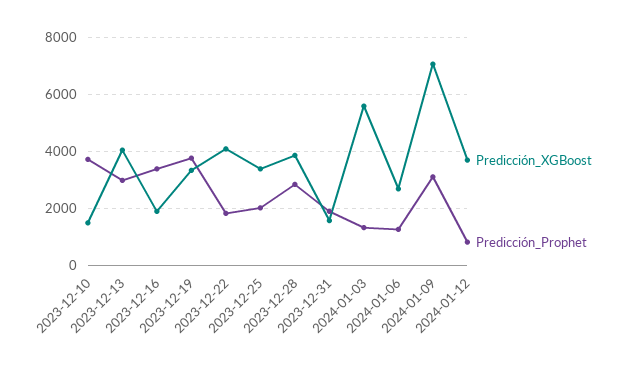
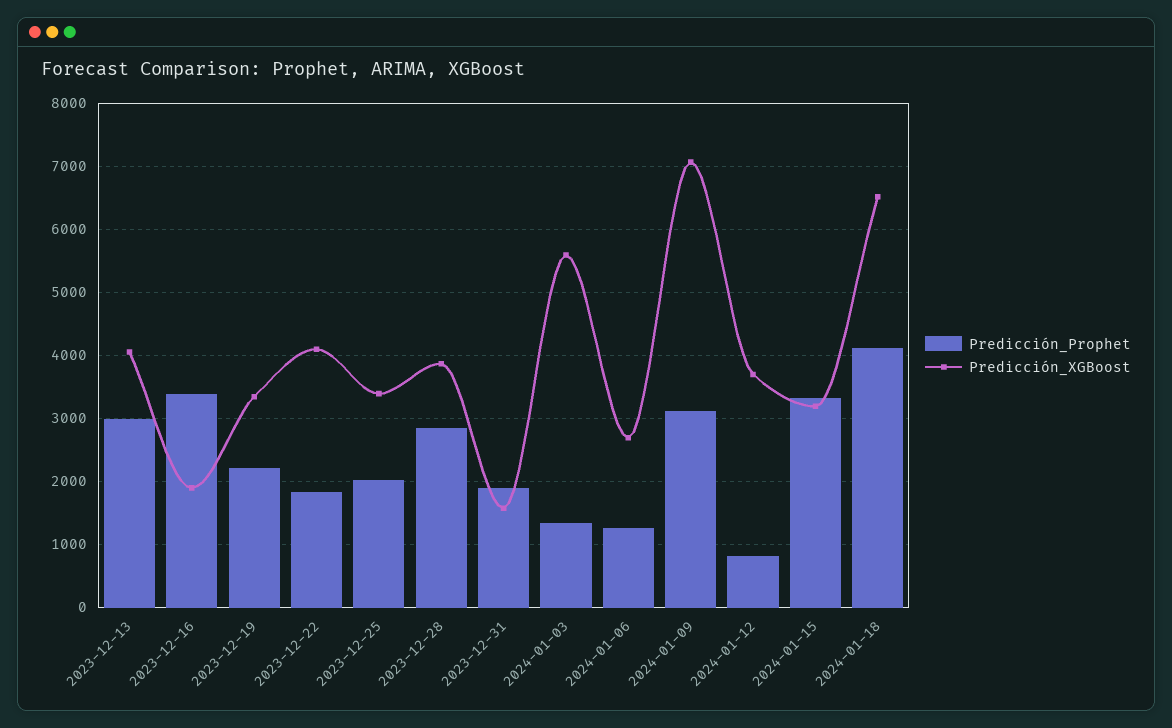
Predicción_XGBoost, 2023-12-10: 1500 -> none
Predicción_Prophet, 2023-12-10: 3750 -> none
Predicción_Prophet, 2023-12-19: 3750 -> 2200
Predicción_Prophet, 2024-01-15: none -> 3300
Predicción_XGBoost, 2024-01-15: none -> 3200
Predicción_Prophet, 2024-01-18: none -> 4100
Predicción_XGBoost, 2024-01-18: none -> 6500

